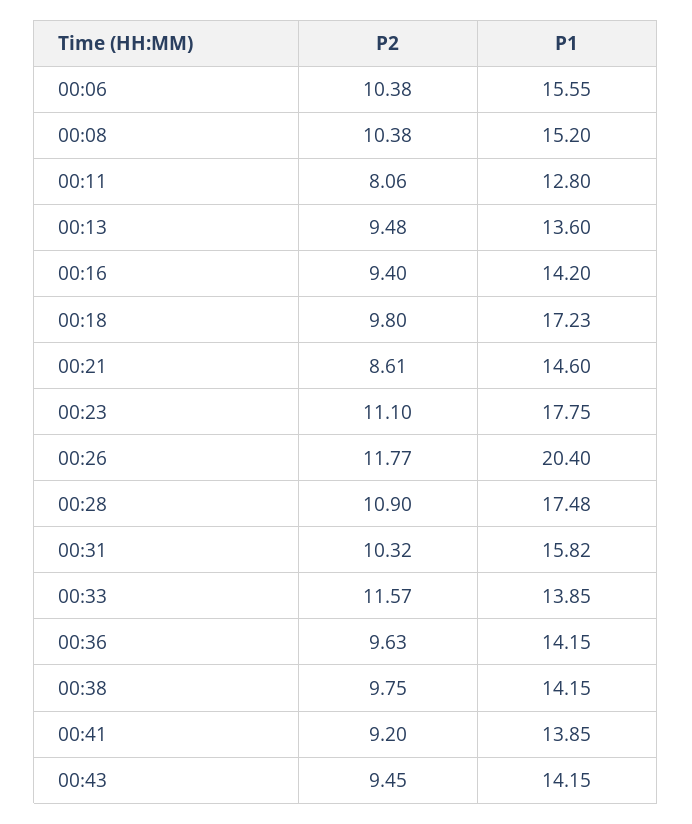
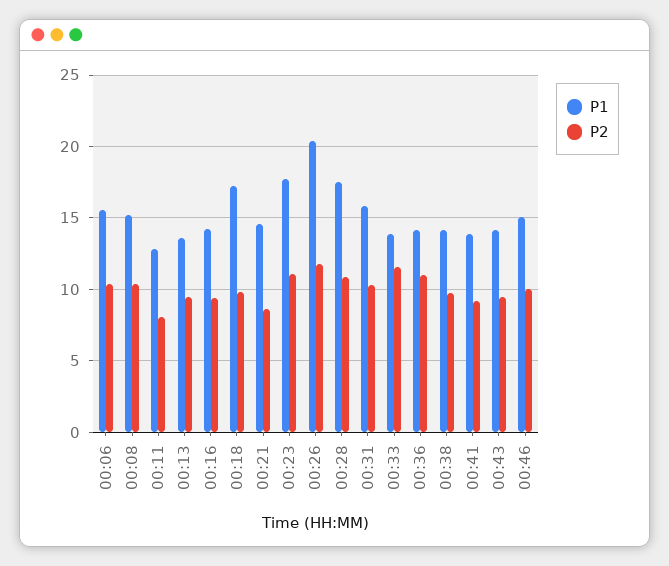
P2, 00:36: 9.63 -> 11
P1, 00:46: none -> 15
P2, 00:46: none -> 10

